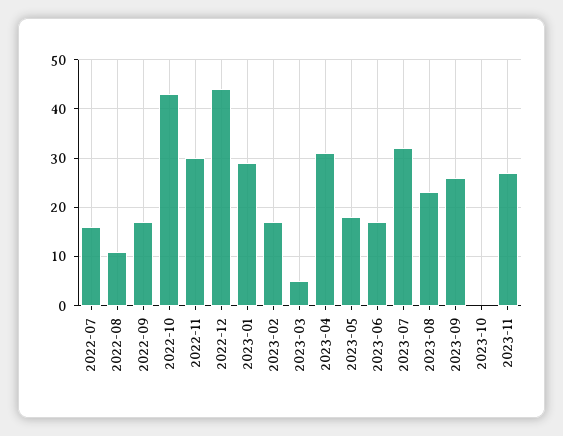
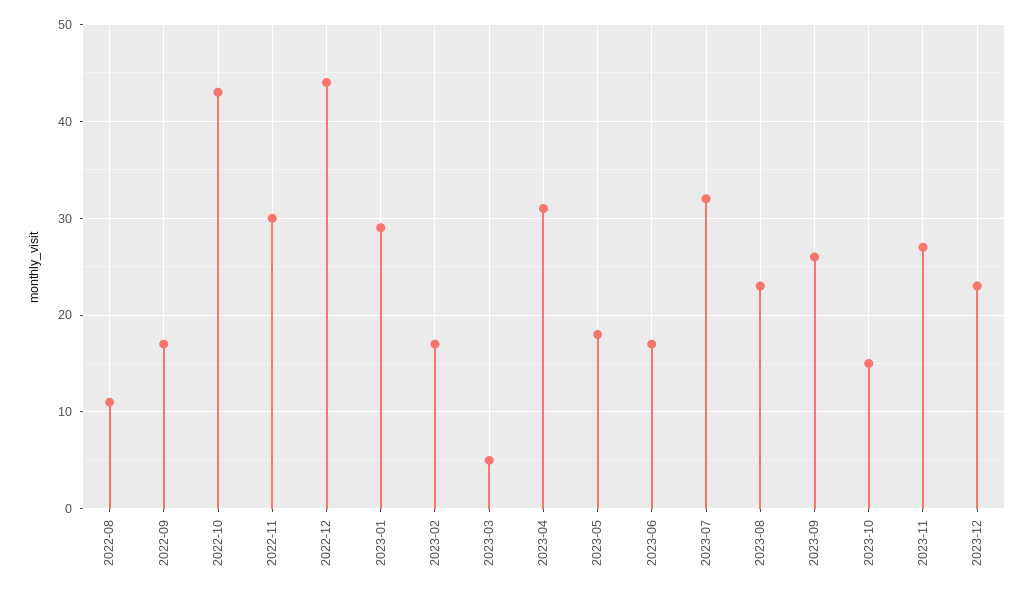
2022-07: 15 -> none
2023-10: 0 -> 15
2023-12: none -> 23

